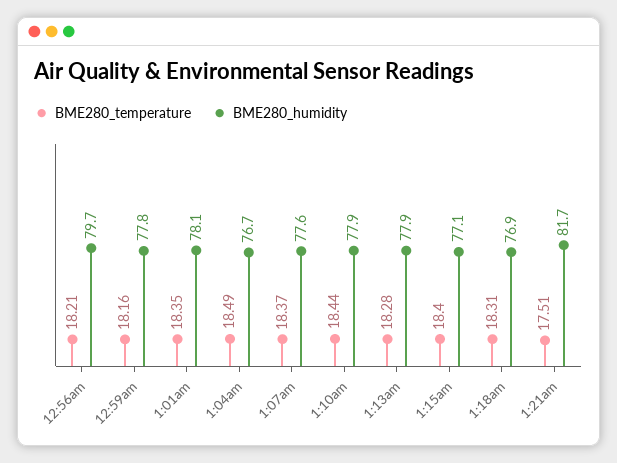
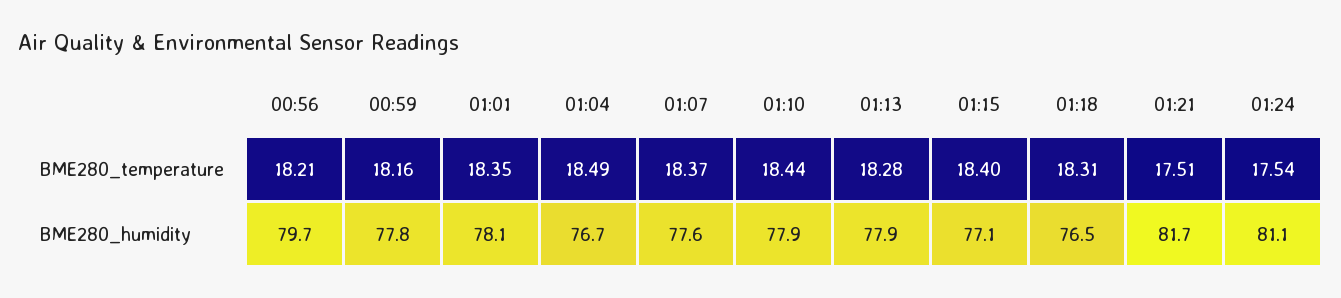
BME280_humidity, 1:18am: 76.9 -> 76.5
BME280_temperature, 01:24: none -> 17.54
BME280_humidity, 01:24: none -> 81.1

